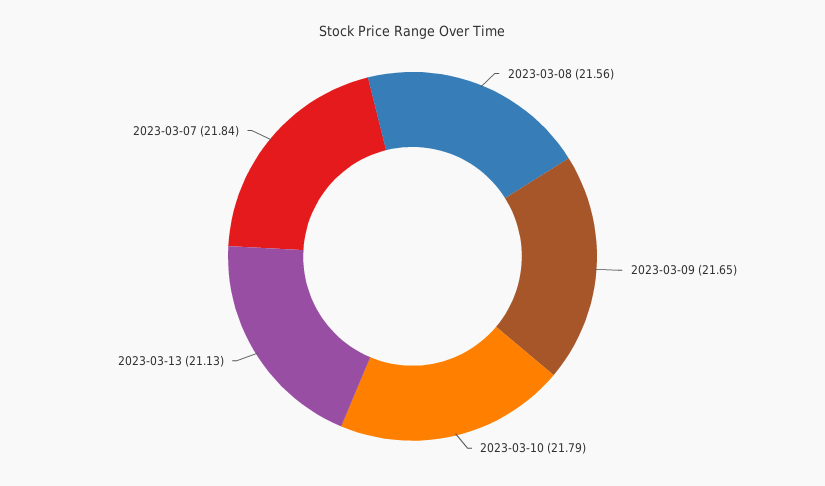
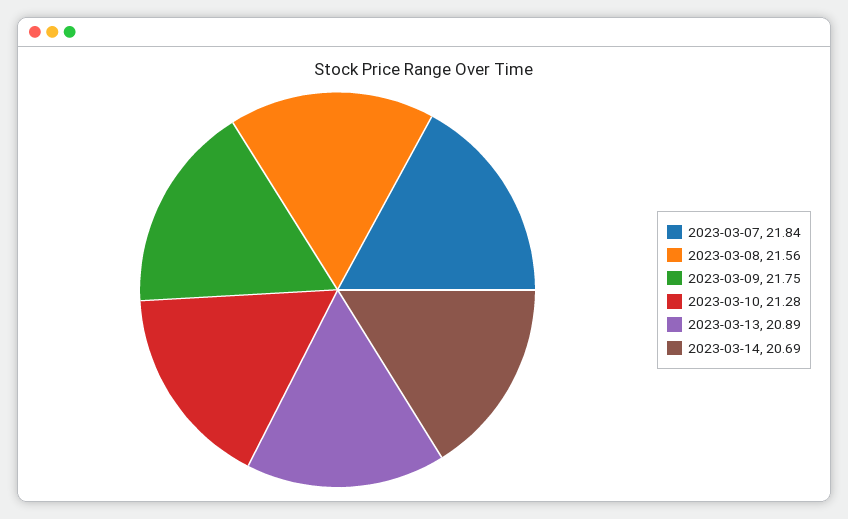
2023-03-09: 21.65 -> 21.75
2023-03-10: 21.79 -> 21.28
2023-03-13: 21.13 -> 20.89
2023-03-14: none -> 20.69

